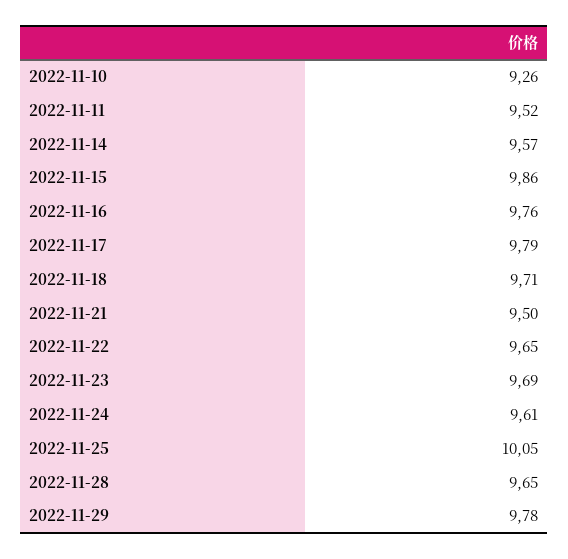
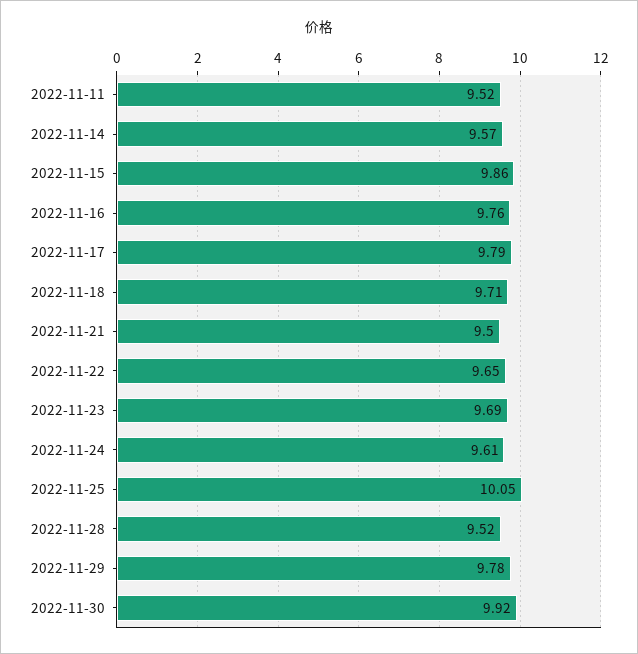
2022-11-10: 9.26 -> none
2022-11-28: 9.65 -> 9.52
2022-11-30: none -> 9.92

